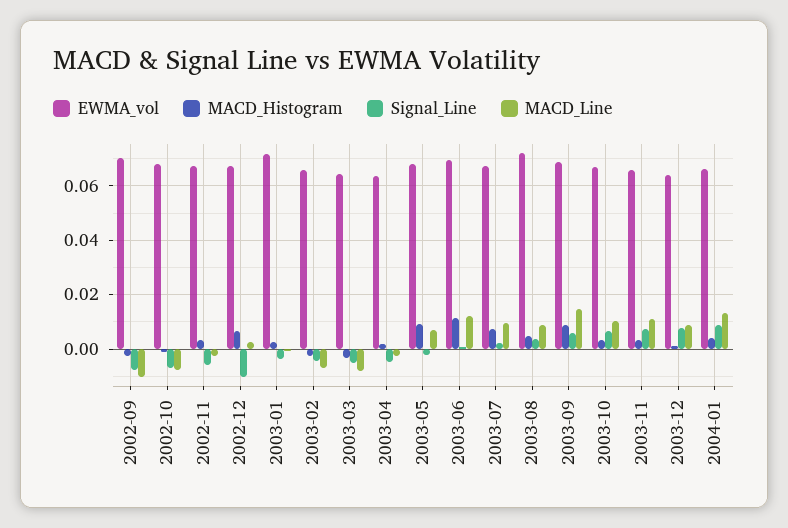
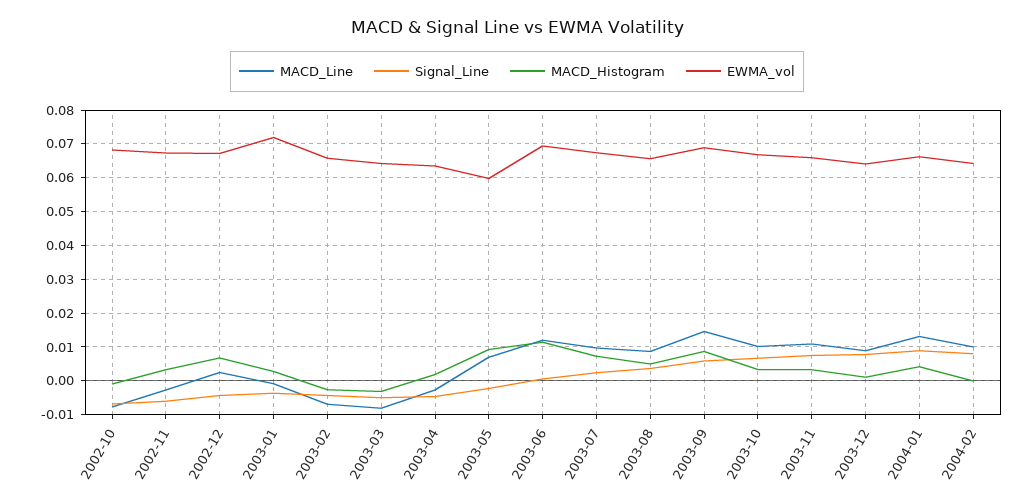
EWMA_vol, 2002-09: 0.07 -> none
MACD_Histogram, 2002-09: -0.0025 -> none
Signal_Line, 2002-09: -0.0075 -> none
MACD_Line, 2002-09: -0.01 -> none
Signal_Line, 2002-12: -0.01 -> -0.004
EWMA_vol, 2003-05: 0.0675 -> 0.06
EWMA_vol, 2003-08: 0.0725 -> 0.066
MACD_Line, 2004-02: none -> 0.01
Signal_Line, 2004-02: none -> 0.008
MACD_Histogram, 2004-02: none -> 0
EWMA_vol, 2004-02: none -> 0.064

